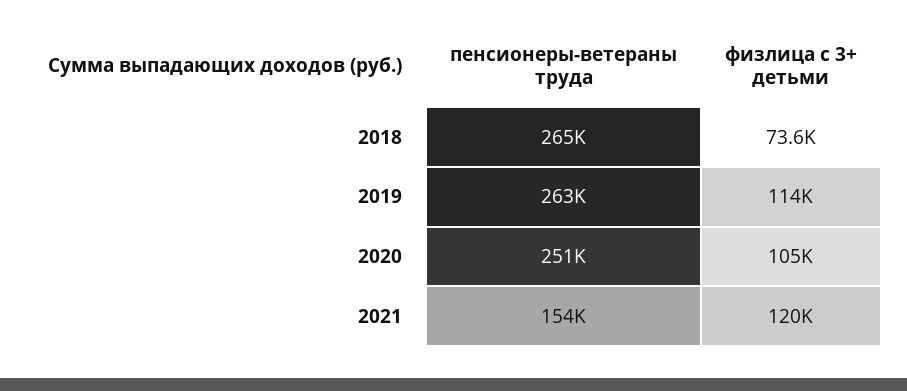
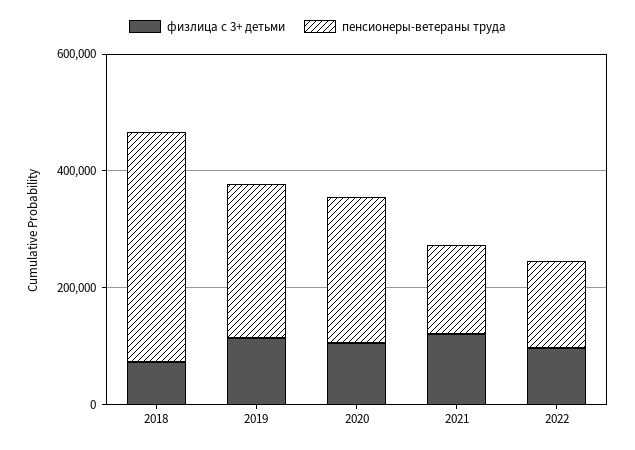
пенсионеры-ветераны труда, 2018: 265000 -> 400000
физлица с 3+ детьми, 2022: none -> 100000
пенсионеры-ветераны труда, 2022: none -> 150000

